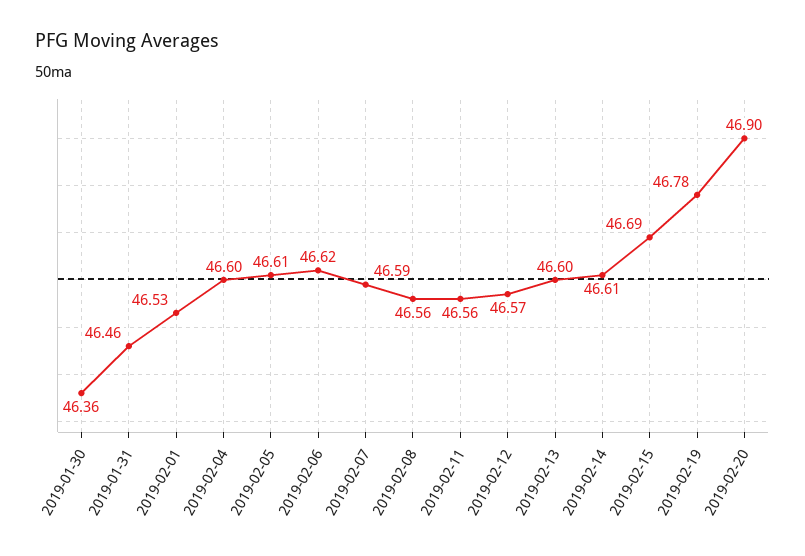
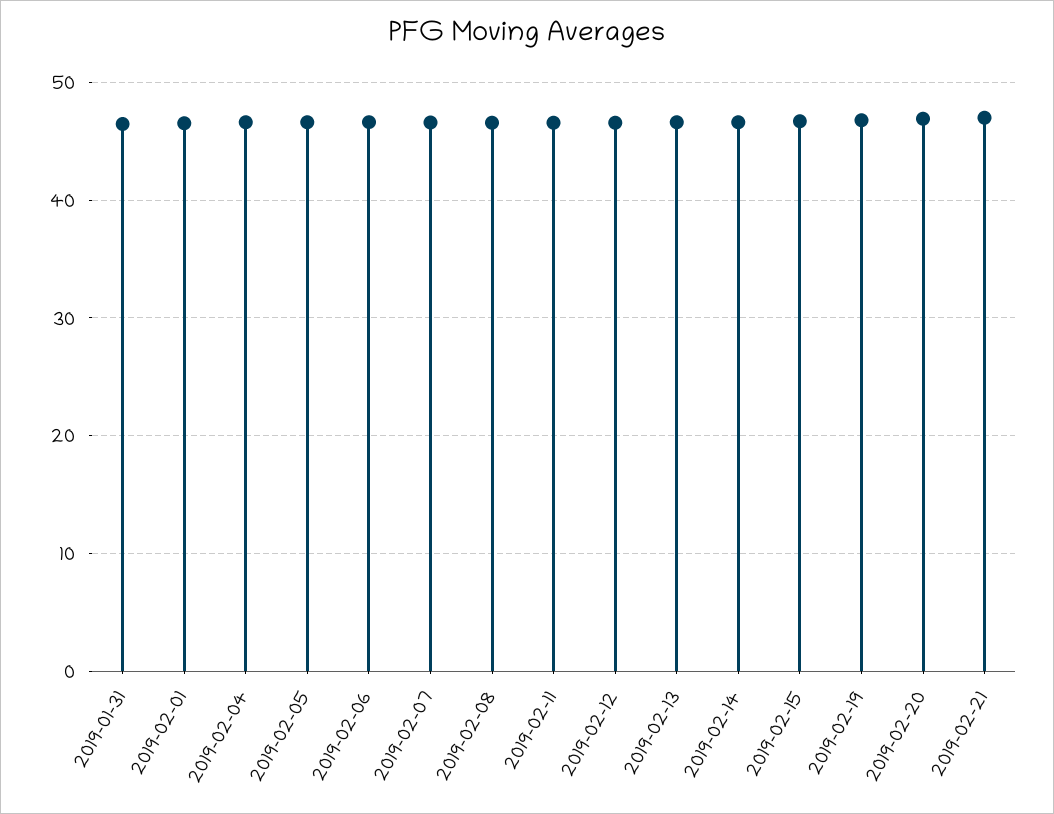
2019-01-30: 46.36 -> none
2019-02-21: none -> 47

